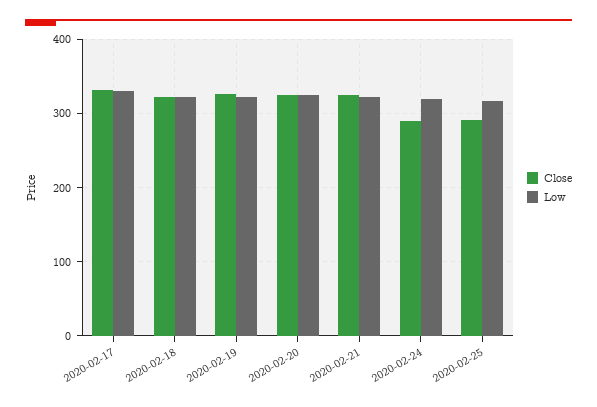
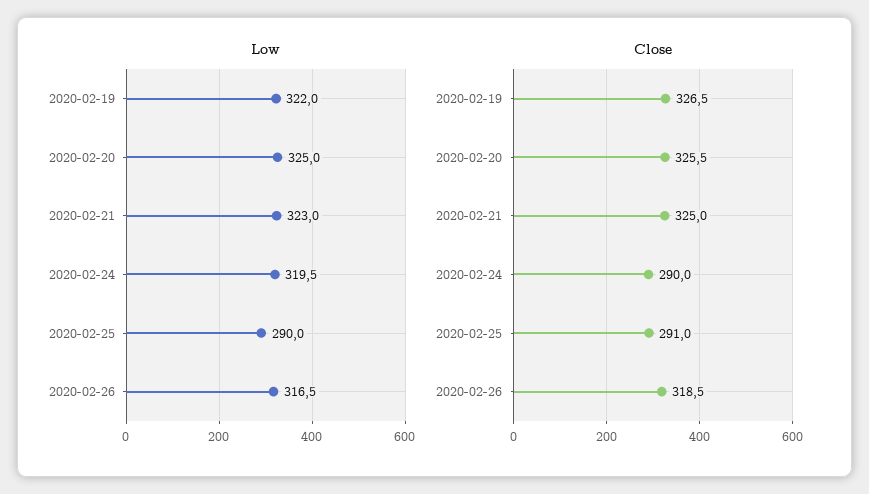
Close, 2020-02-17: 330 -> none
Low, 2020-02-17: 330 -> none
Close, 2020-02-18: 320 -> none
Low, 2020-02-18: 320 -> none
Low, 2020-02-25: 320 -> 290
Low, 2020-02-26: none -> 316.5
Close, 2020-02-26: none -> 318.5

